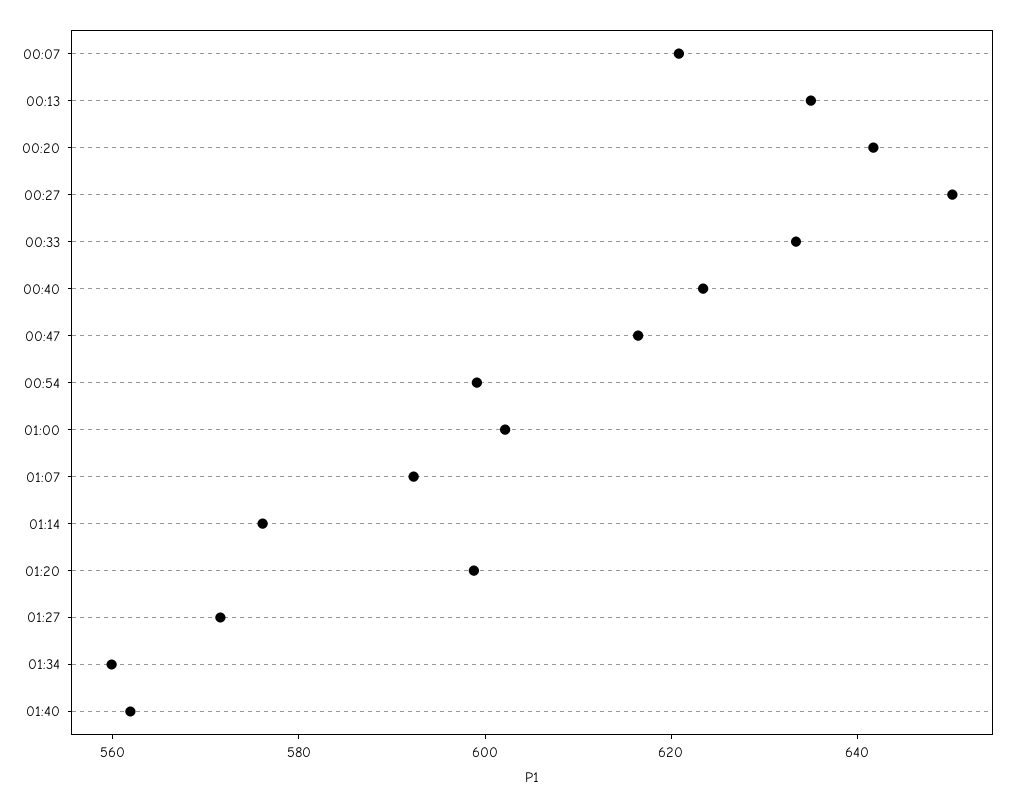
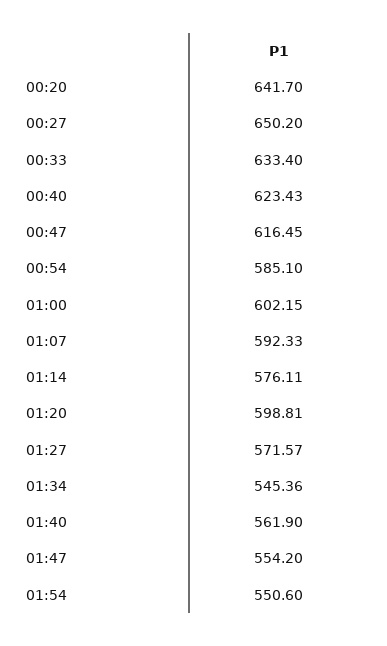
00:07: 620 -> none
00:13: 635 -> none
00:54: 600 -> 585.1
01:34: 560 -> 545.36
01:47: none -> 554.2
01:54: none -> 550.6

